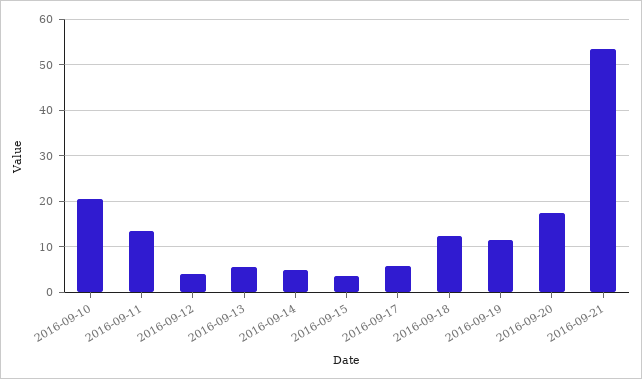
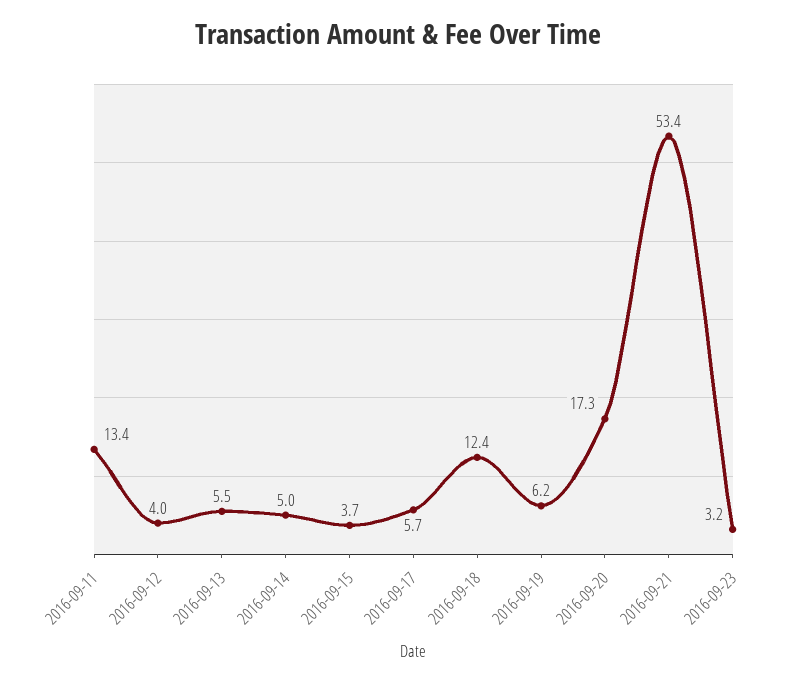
2016-09-10: 20 -> none
2016-09-19: 12 -> 6.2
2016-09-23: none -> 3.2

